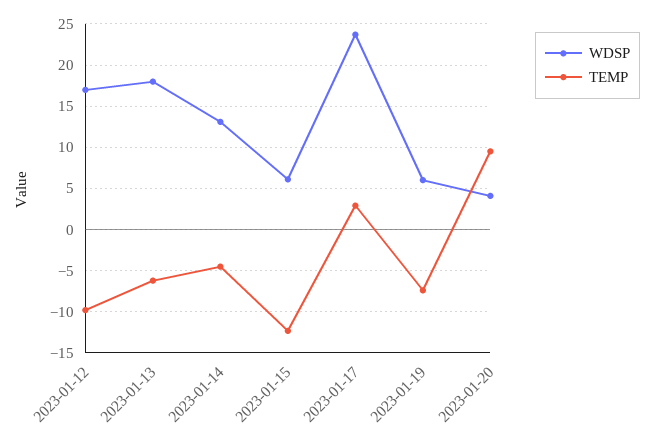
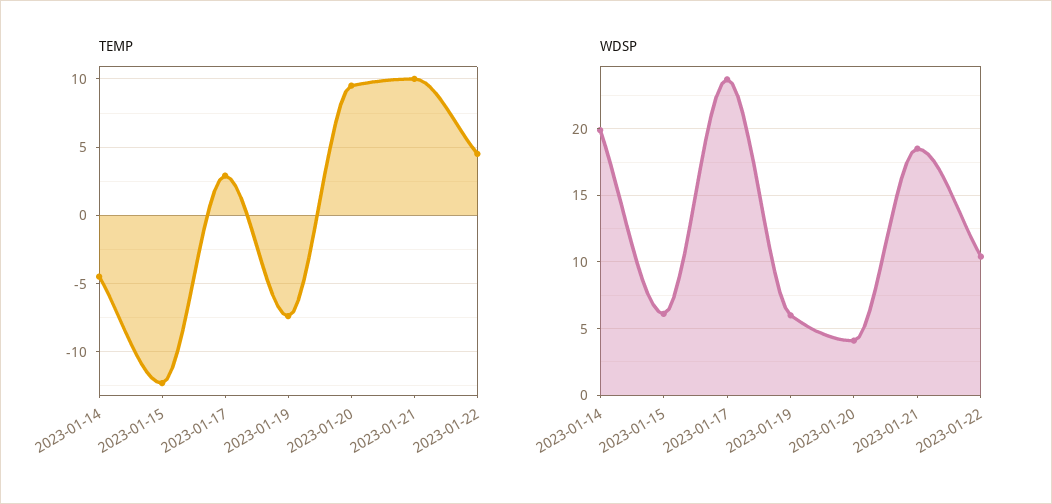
WDSP, 2023-01-12: 17 -> none
TEMP, 2023-01-12: -10 -> none
WDSP, 2023-01-13: 18 -> none
TEMP, 2023-01-13: -6 -> none
WDSP, 2023-01-14: 13 -> 20
TEMP, 2023-01-21: none -> 10
TEMP, 2023-01-22: none -> 4.5
WDSP, 2023-01-21: none -> 18.5
WDSP, 2023-01-22: none -> 10.5

